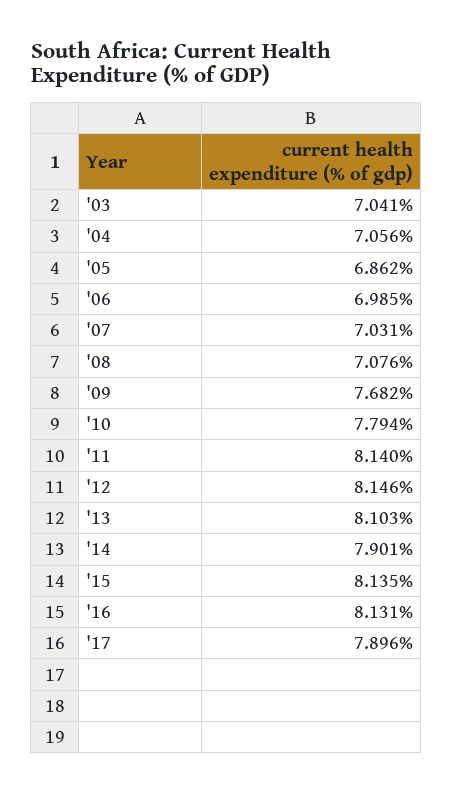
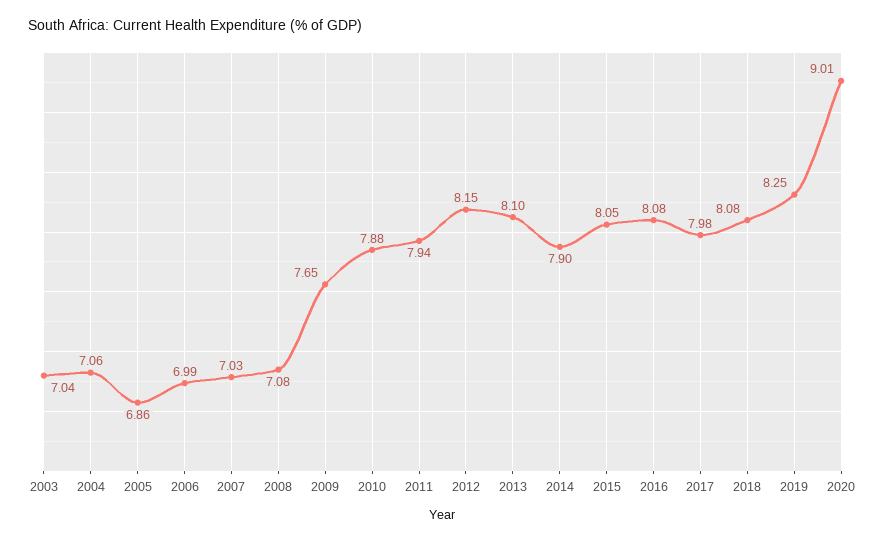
'09: 7.682 -> 7.65
'10: 7.794 -> 7.88
'11: 8.14 -> 7.94
'15: 8.135 -> 8.05
'16: 8.131 -> 8.08
'17: 7.896 -> 7.98
2018: none -> 8.08
2019: none -> 8.25
2020: none -> 9.01

